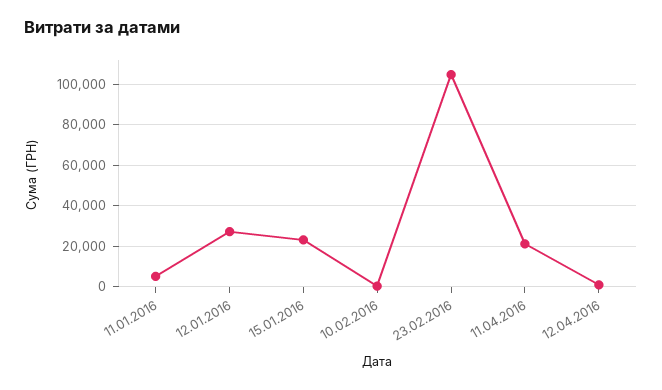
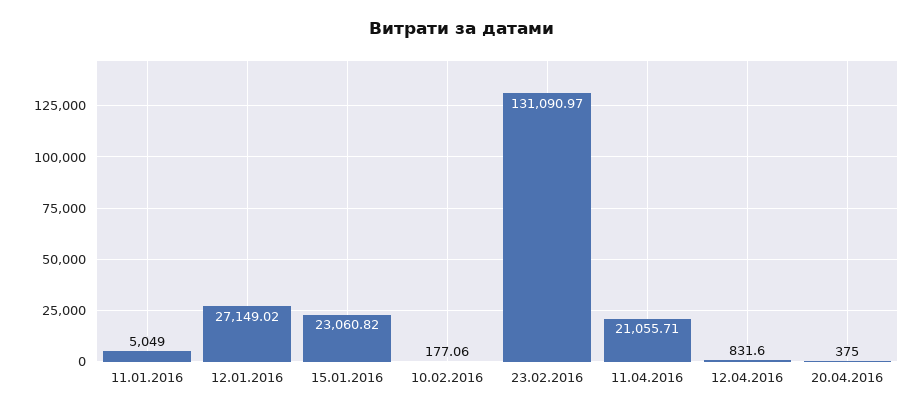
23.02.2016: 105000 -> 131090.97
20.04.2016: none -> 375

